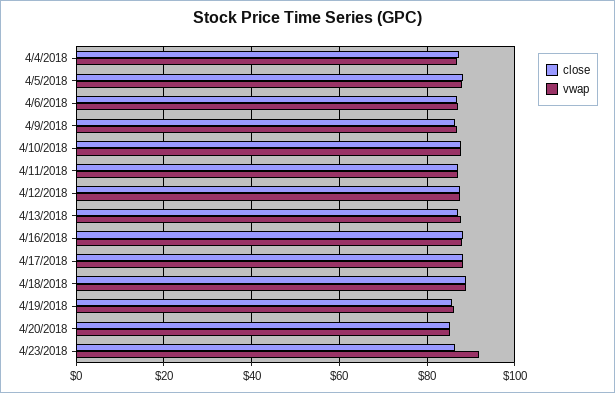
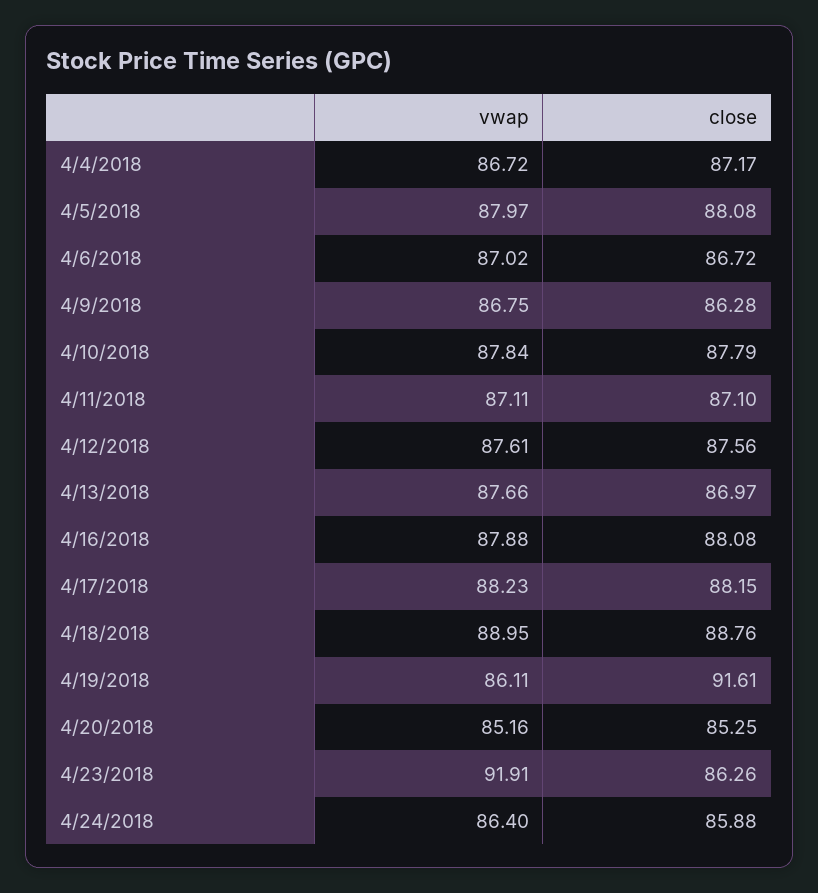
close, 4/19/2018: 86 -> 91.61
vwap, 4/24/2018: none -> 86.4
close, 4/24/2018: none -> 85.88

